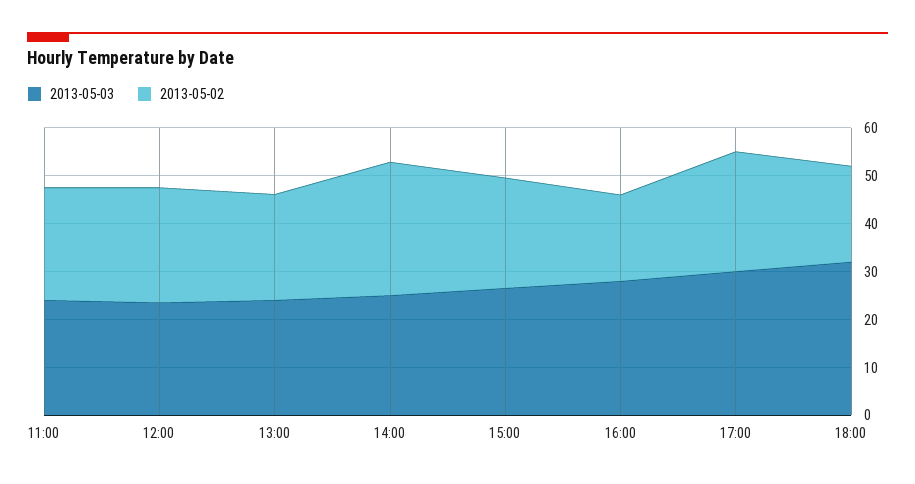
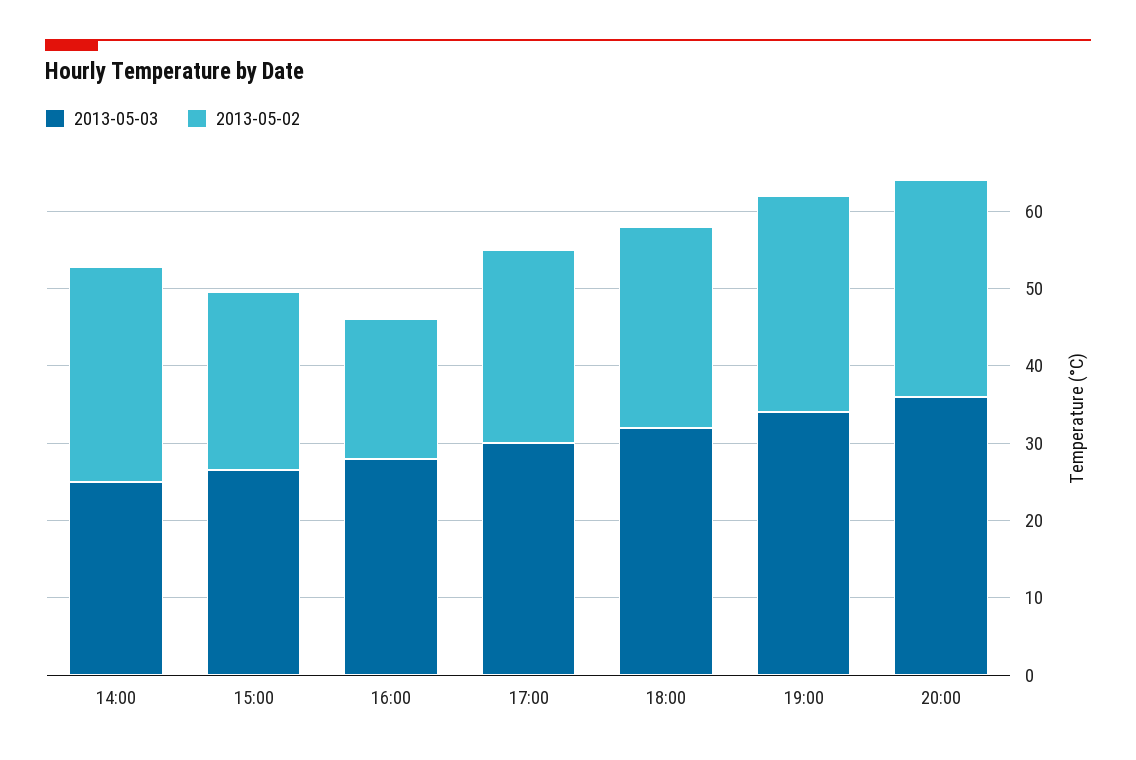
2013-05-03, 11:00: 24 -> none
2013-05-02, 11:00: 24 -> none
2013-05-03, 12:00: 24 -> none
2013-05-02, 12:00: 24 -> none
2013-05-03, 13:00: 24 -> none
2013-05-02, 13:00: 22 -> none
2013-05-02, 18:00: 20 -> 26
2013-05-03, 19:00: none -> 34
2013-05-02, 19:00: none -> 28
2013-05-03, 20:00: none -> 36
2013-05-02, 20:00: none -> 28

